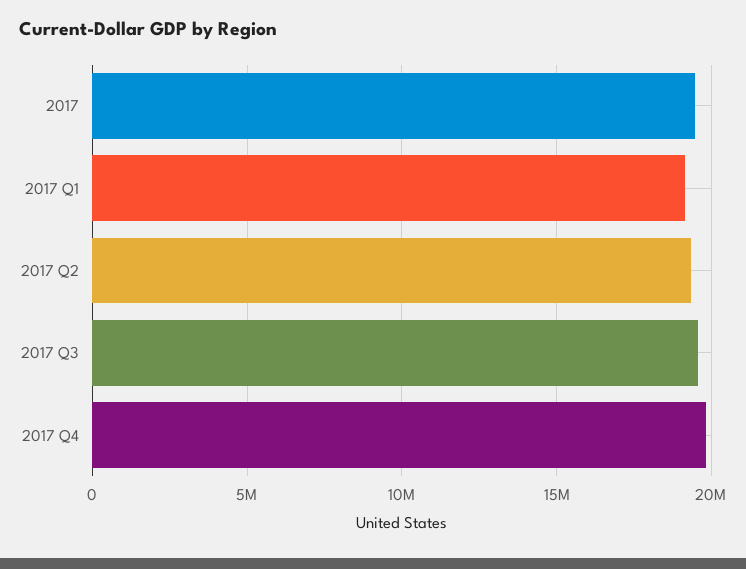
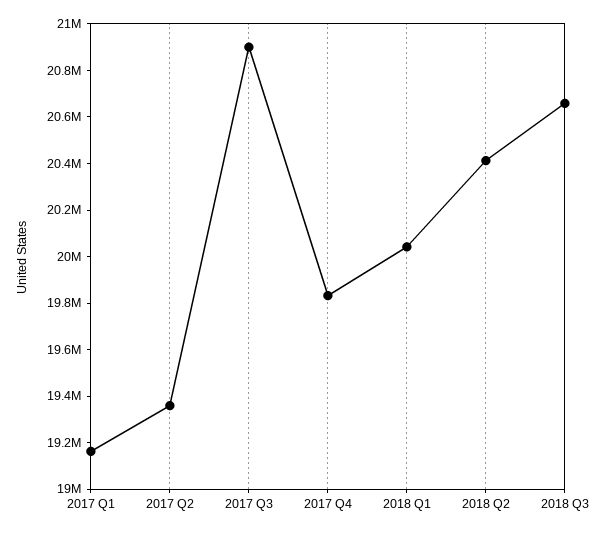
2017: 19500000 -> none
2017 Q3: 19500000 -> 20900000
2018 Q1: none -> 20050000
2018 Q2: none -> 20400000
2018 Q3: none -> 20650000

